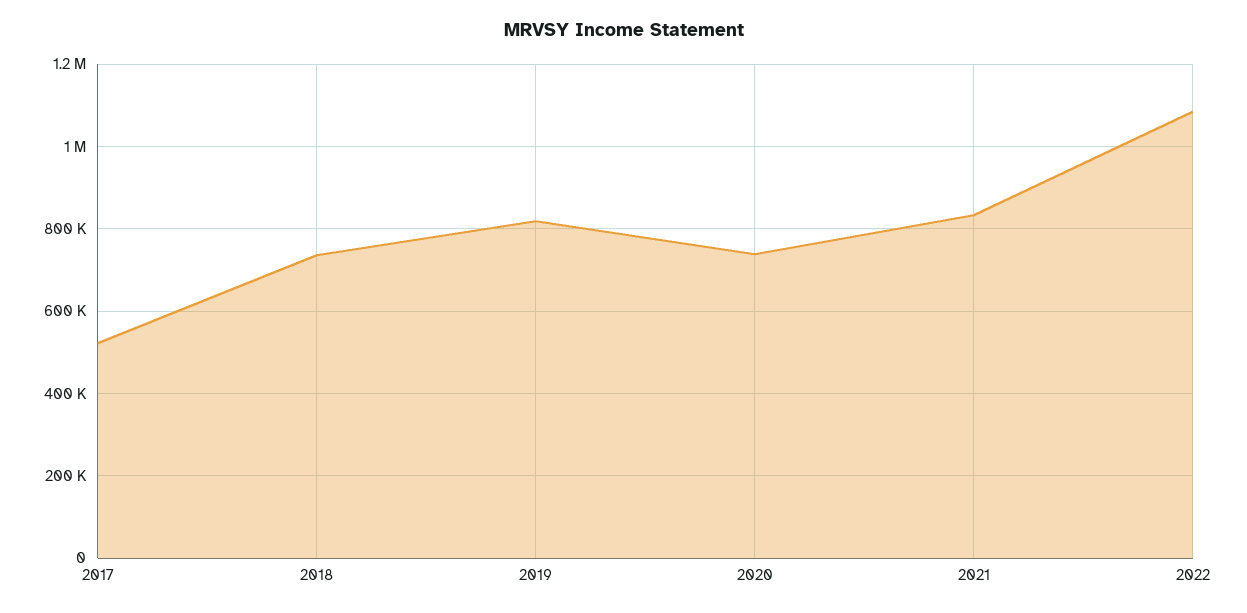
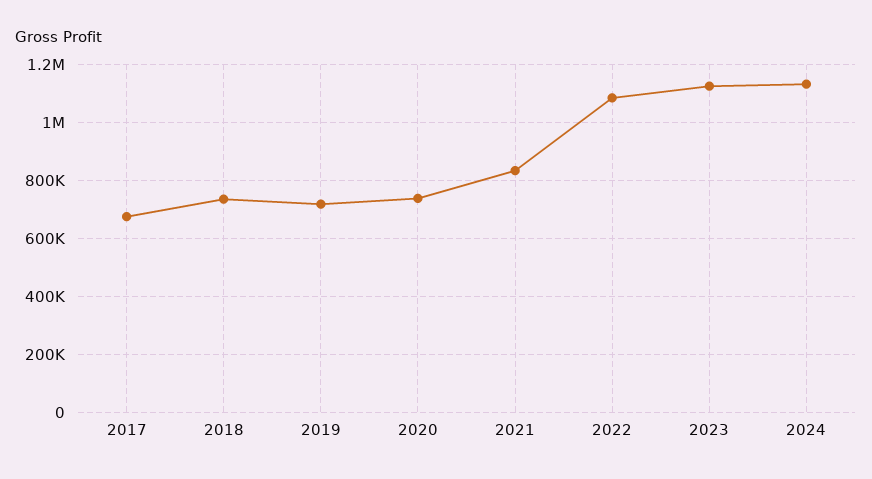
2017: 520000 -> 675000
2019: 820000 -> 725000
2023: none -> 1125000
2024: none -> 1125000

